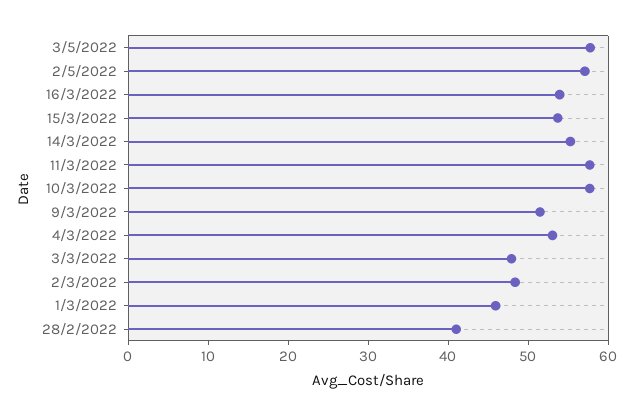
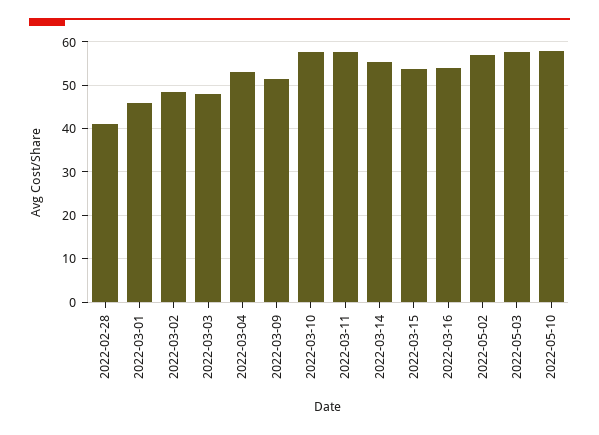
2022-05-10: none -> 58

